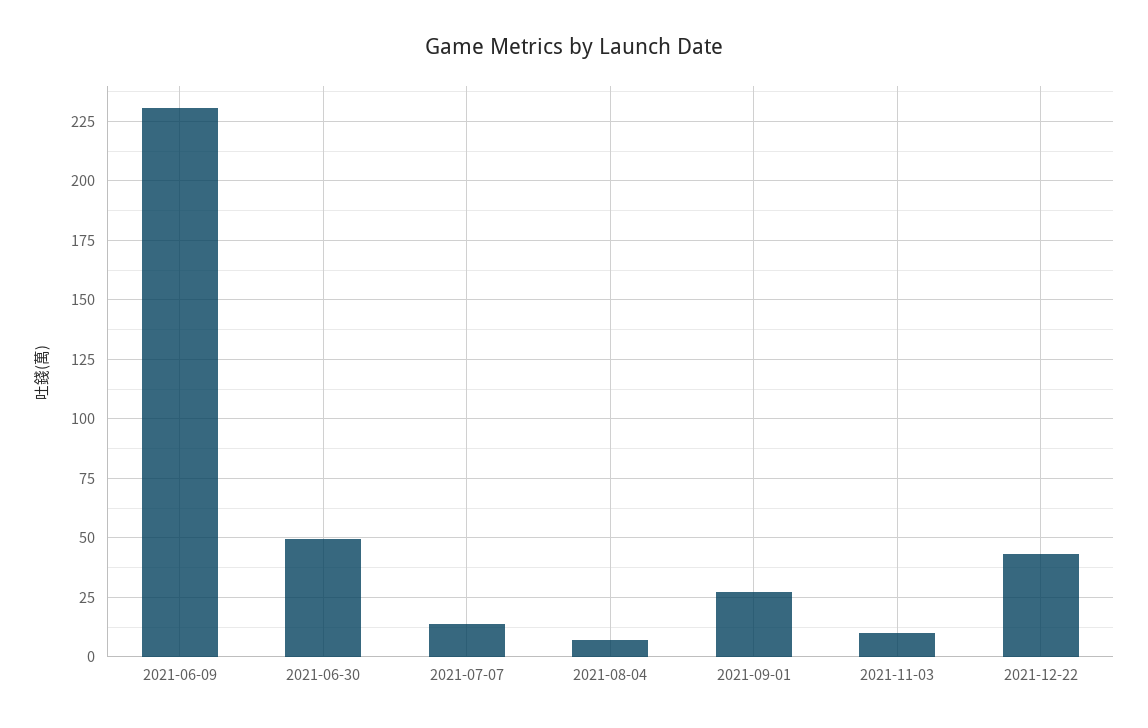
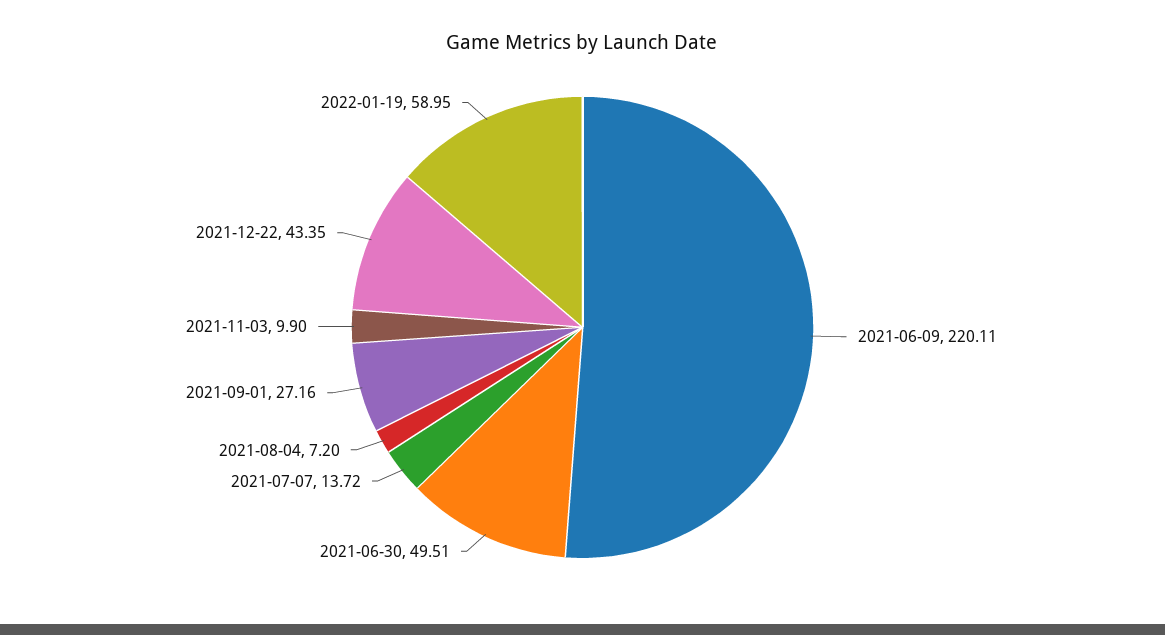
2021-06-09: 230 -> 220.11
2022-01-19: none -> 58.95

